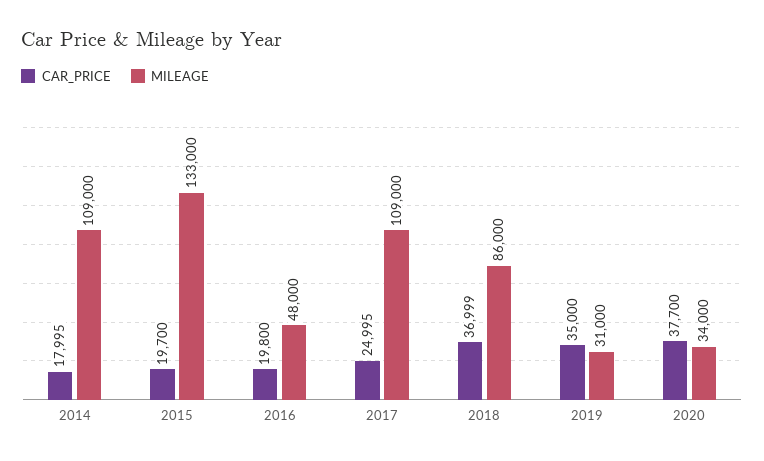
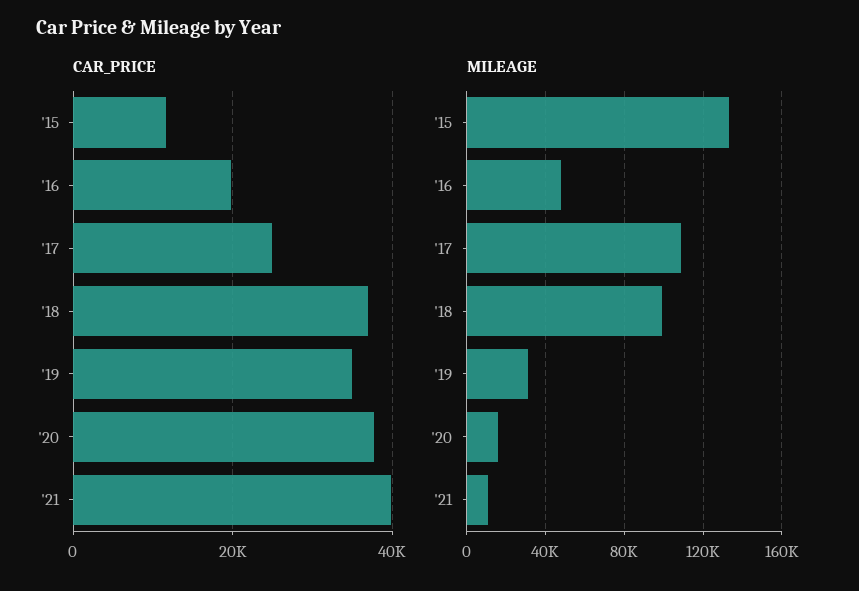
CAR_PRICE, 2014: 17995 -> none
MILEAGE, 2014: 109000 -> none
CAR_PRICE, 2015: 19700 -> 12000
MILEAGE, 2018: 86000 -> 100000
MILEAGE, 2020: 34000 -> 15000
CAR_PRICE, '21: none -> 40000
MILEAGE, '21: none -> 10000

